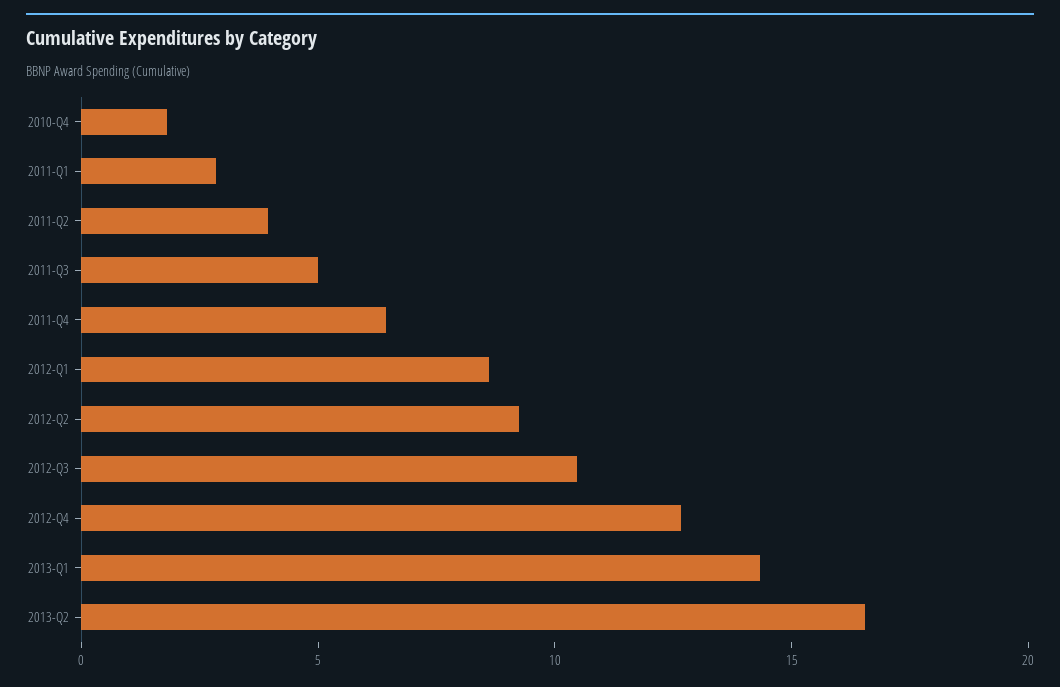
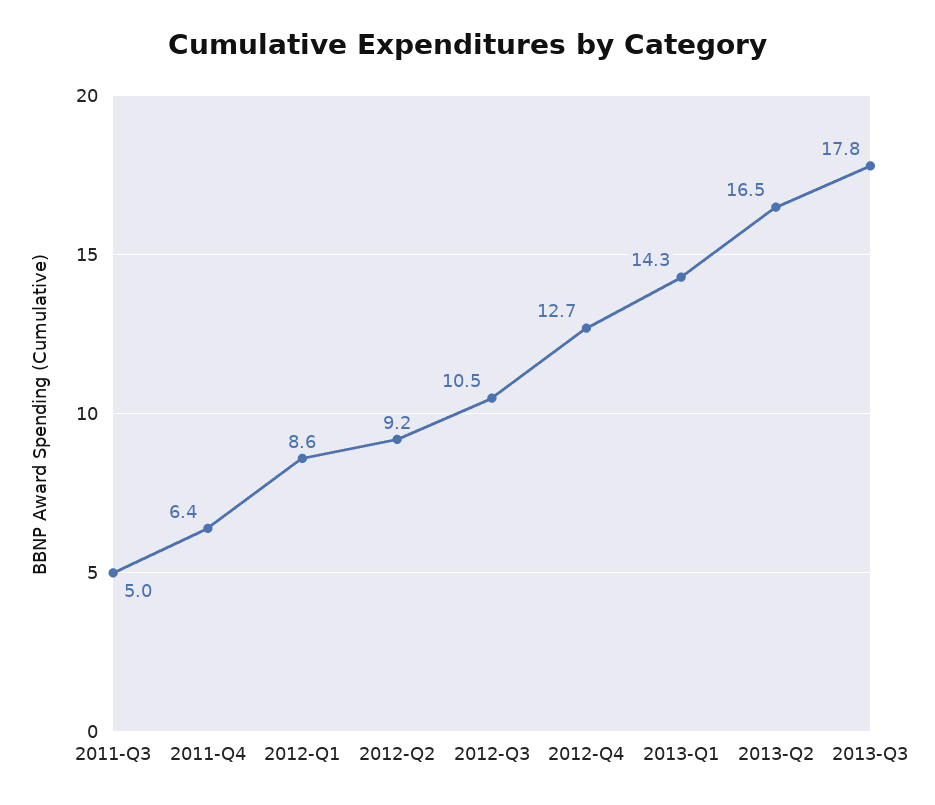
2010-Q4: 2 -> none
2011-Q1: 3 -> none
2011-Q2: 4 -> none
2013-Q3: none -> 17.8

